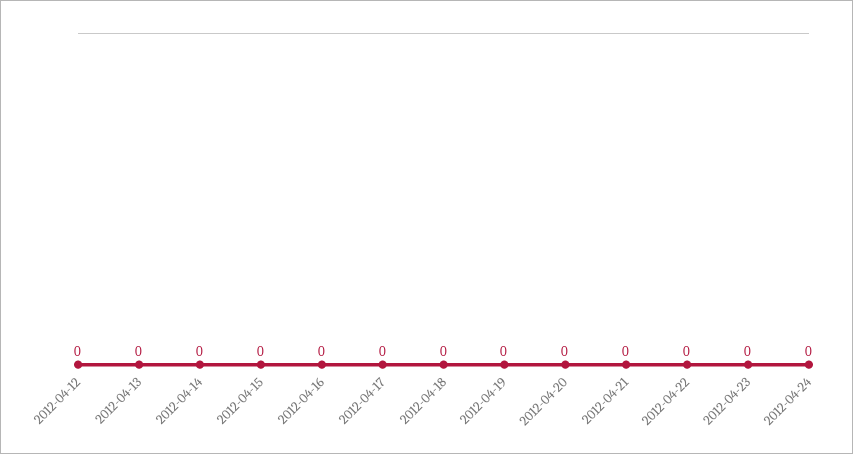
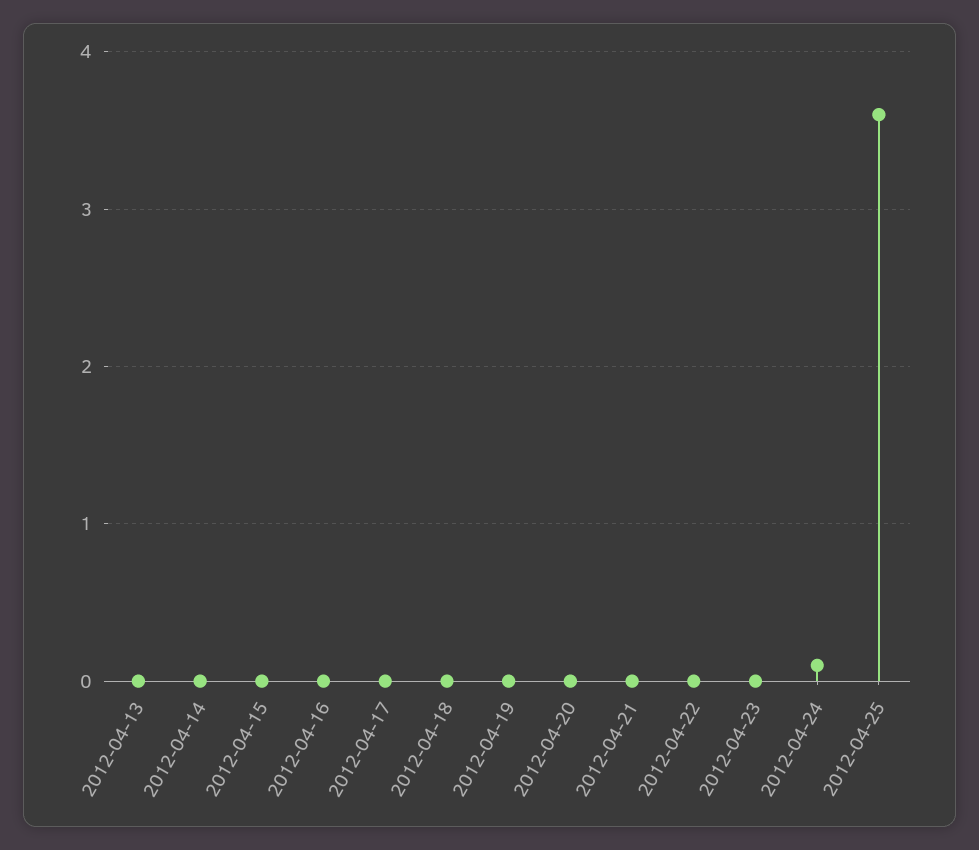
2012-04-12: 0 -> none
2012-04-24: 0 -> 0.1
2012-04-25: none -> 3.6

